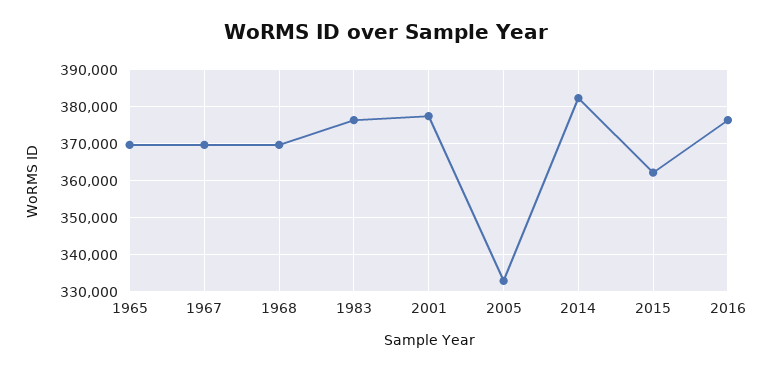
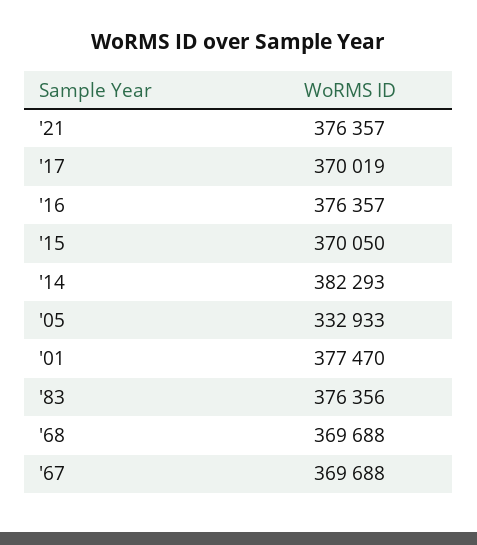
1965: 370000 -> none
2015: 362000 -> 370050
'21: none -> 376357
'17: none -> 370019

